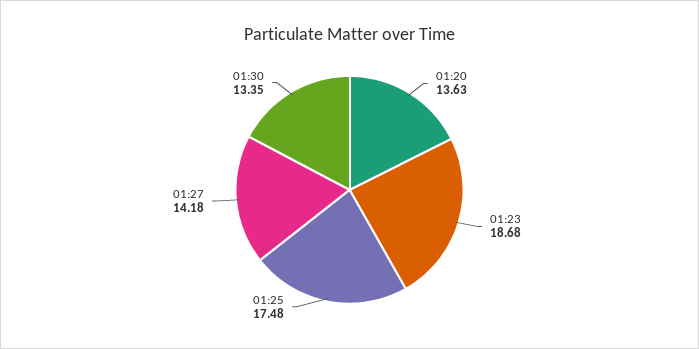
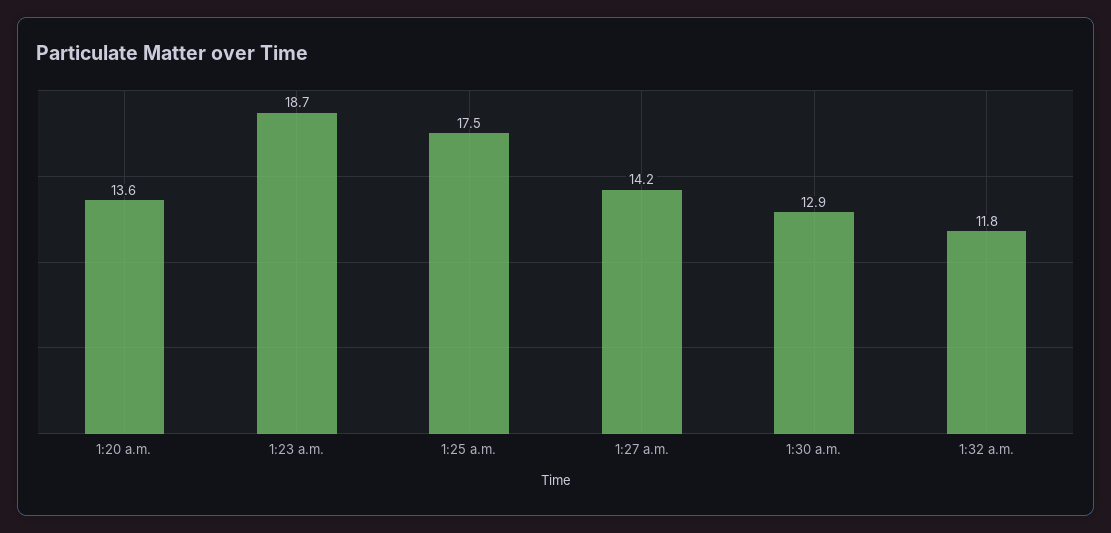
01:30: 13.35 -> 12.9
1:32 a.m.: none -> 11.8

